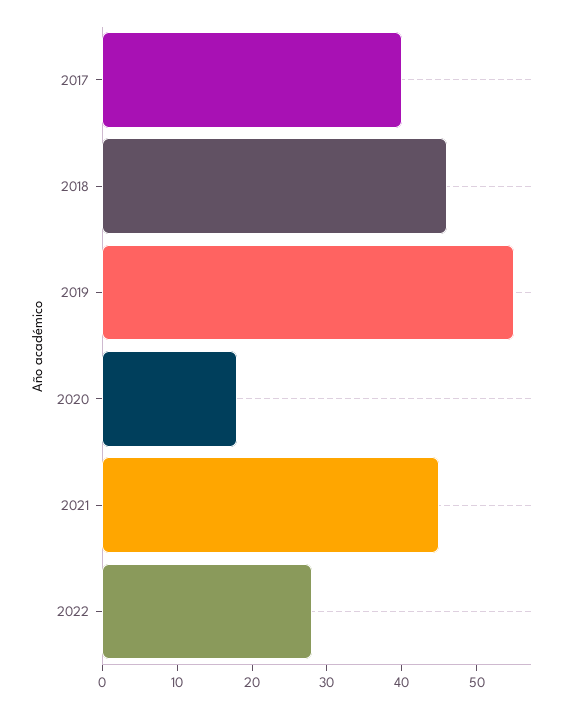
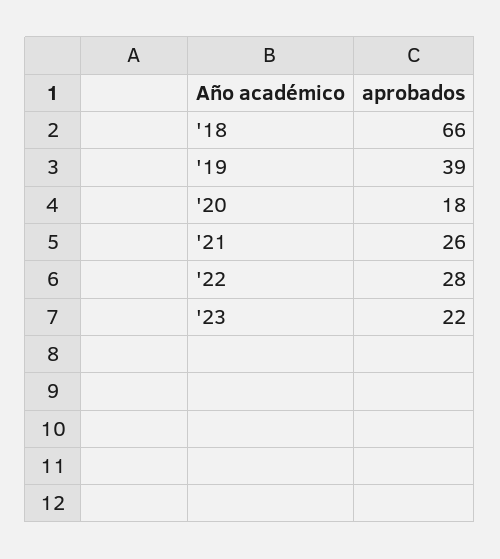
2017: 40 -> none
2018: 45 -> 66
2019: 55 -> 39
2021: 45 -> 26
'23: none -> 22

